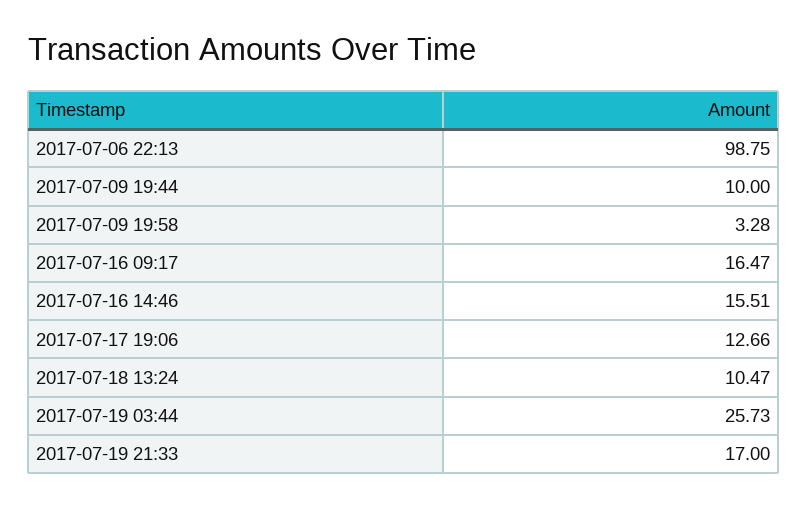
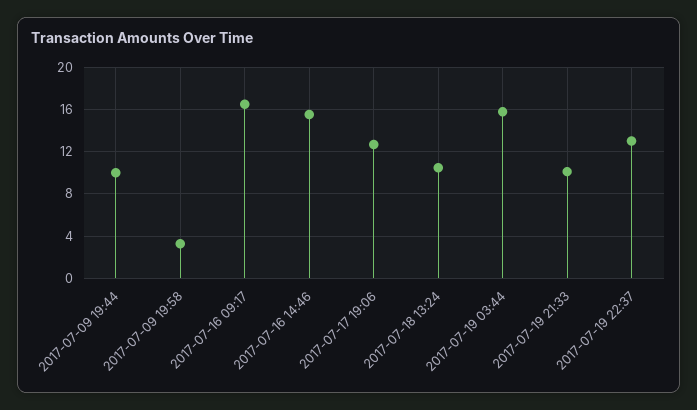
2017-07-06 22:13: 98.75 -> none
2017-07-19 03:44: 25.73 -> 16
2017-07-19 21:33: 17 -> 10
2017-07-19 22:37: none -> 13

